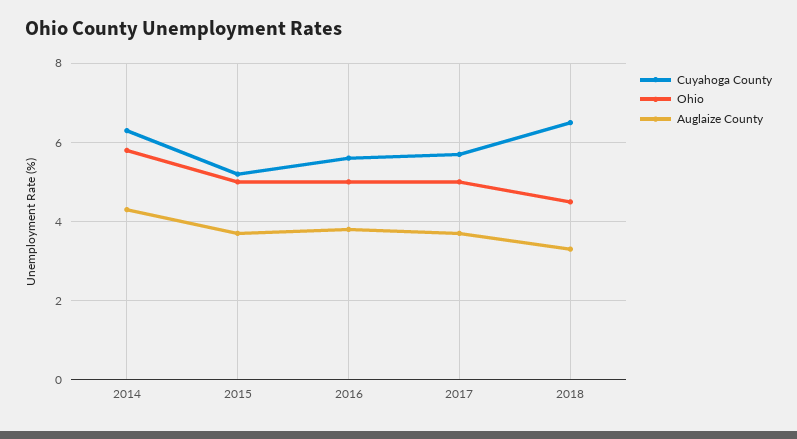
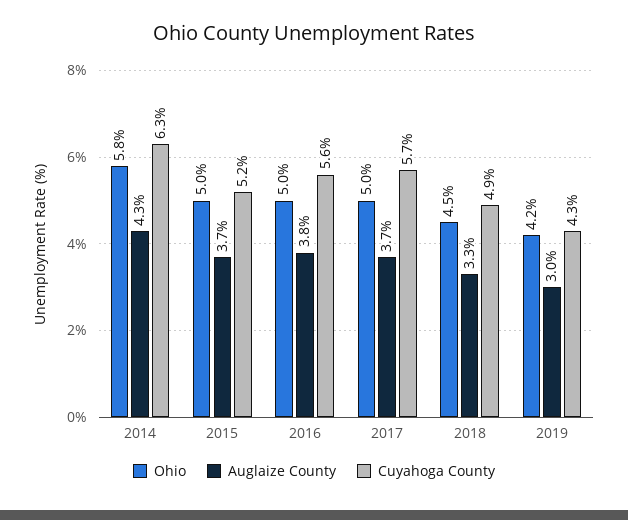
Cuyahoga County, 2018: 6.5 -> 4.9
Ohio, 2019: none -> 4.2
Auglaize County, 2019: none -> 3
Cuyahoga County, 2019: none -> 4.3

